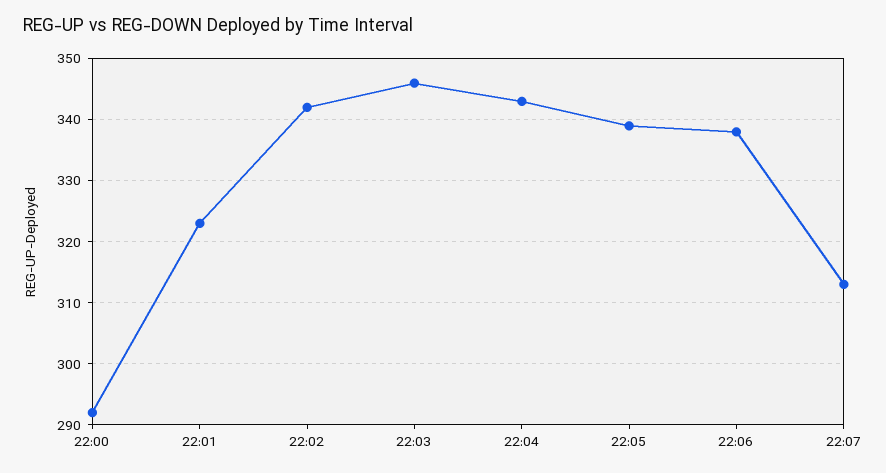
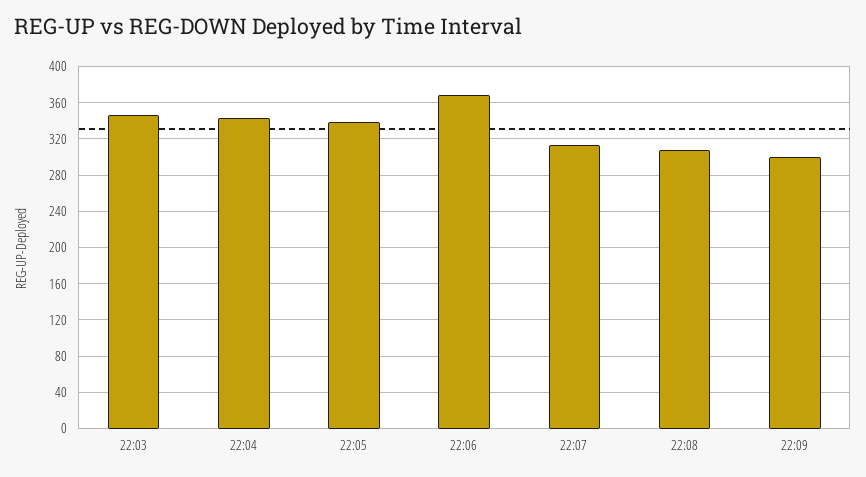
22:00: 292 -> none
22:01: 323 -> none
22:02: 342 -> none
22:06: 338 -> 370
22:08: none -> 310
22:09: none -> 300

